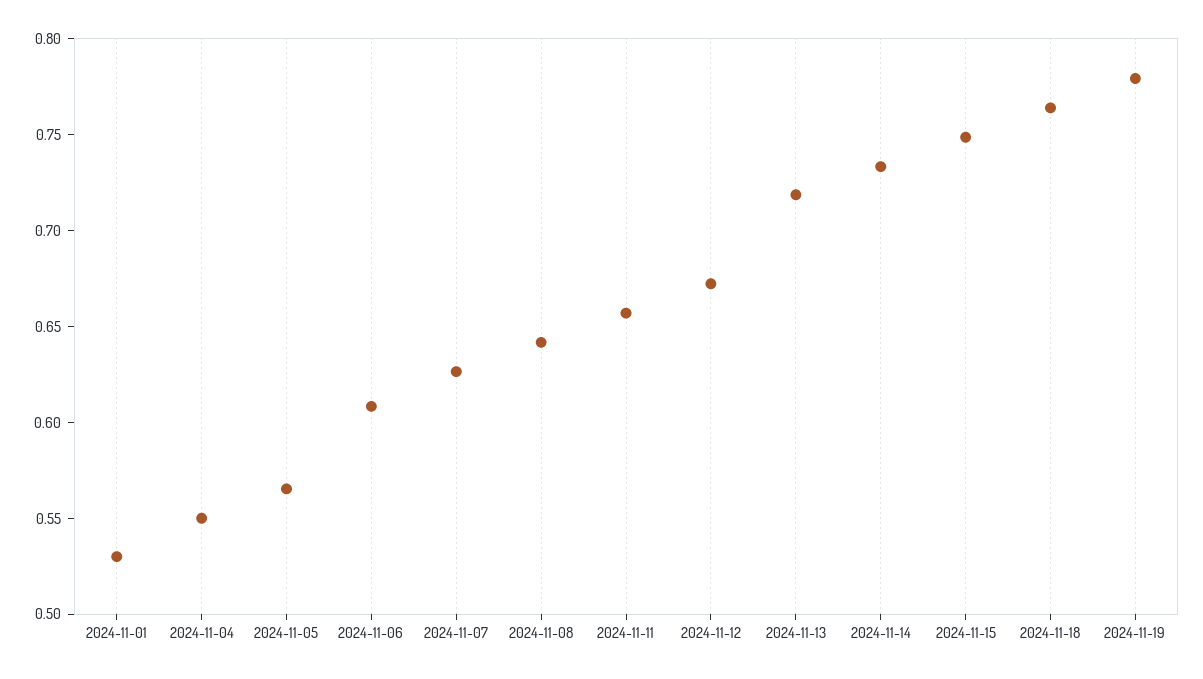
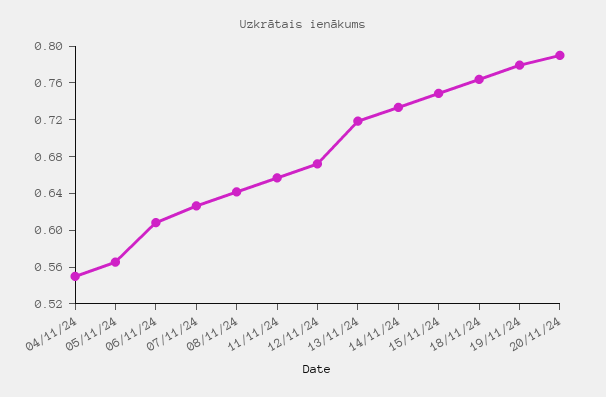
2024-11-01: 0.53 -> none
20/11/24: none -> 0.79

